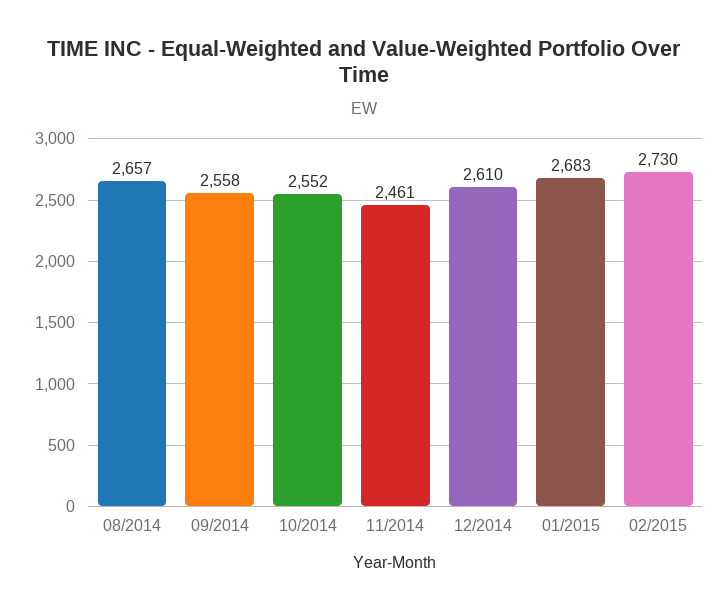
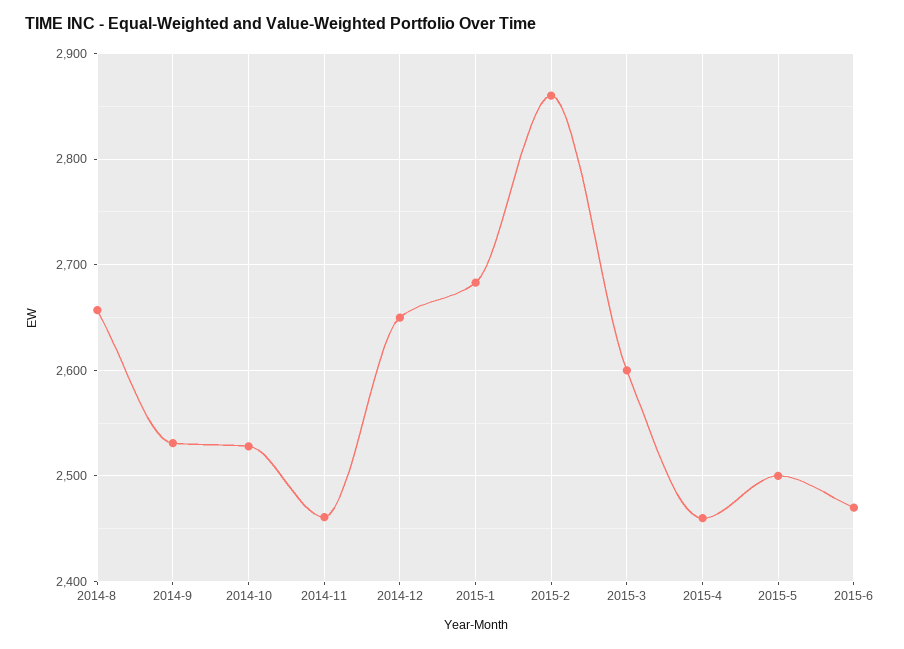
09/2014: 2558 -> 2530
10/2014: 2552 -> 2530
12/2014: 2610 -> 2650
02/2015: 2730 -> 2860
2015-3: none -> 2600
2015-4: none -> 2460
2015-5: none -> 2500
2015-6: none -> 2470

